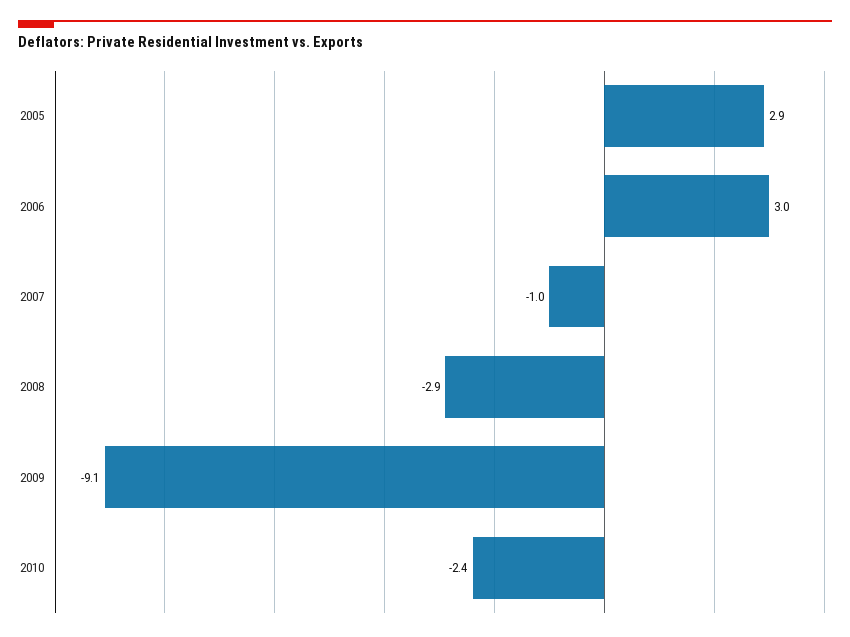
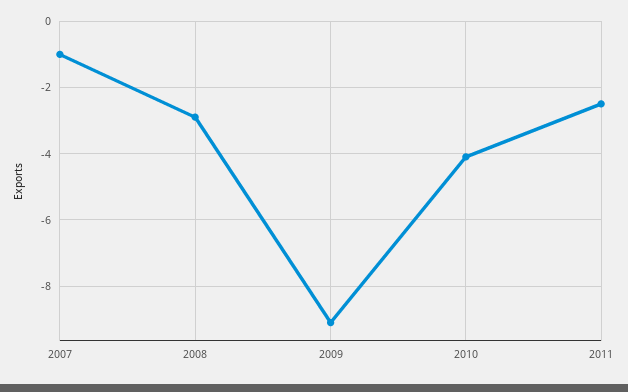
2005: 2.9 -> none
2006: 3 -> none
2010: -2.4 -> -4
2011: none -> -2.5

